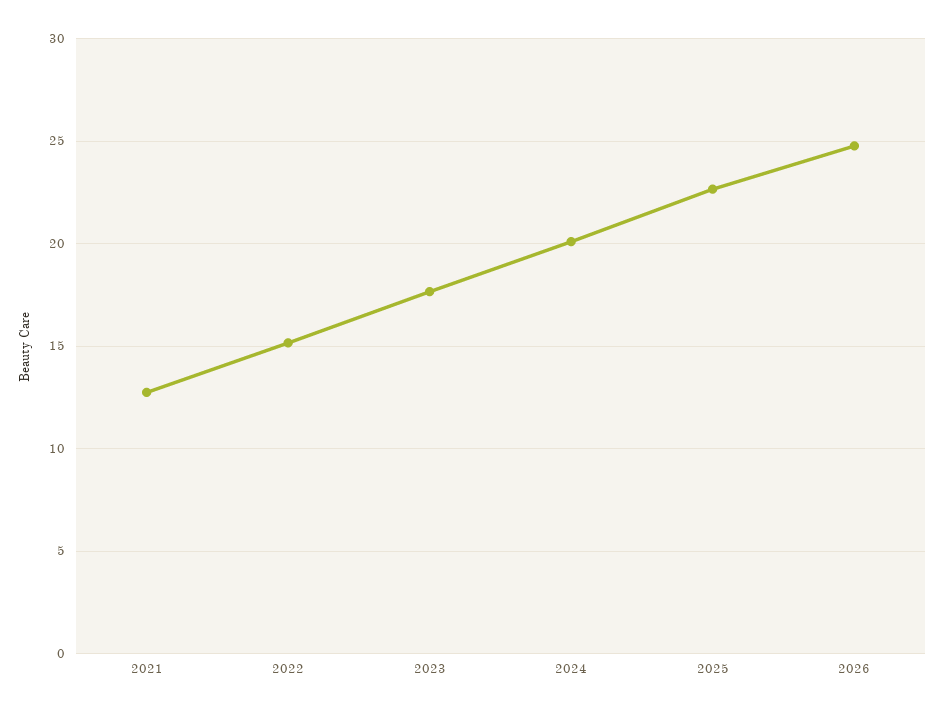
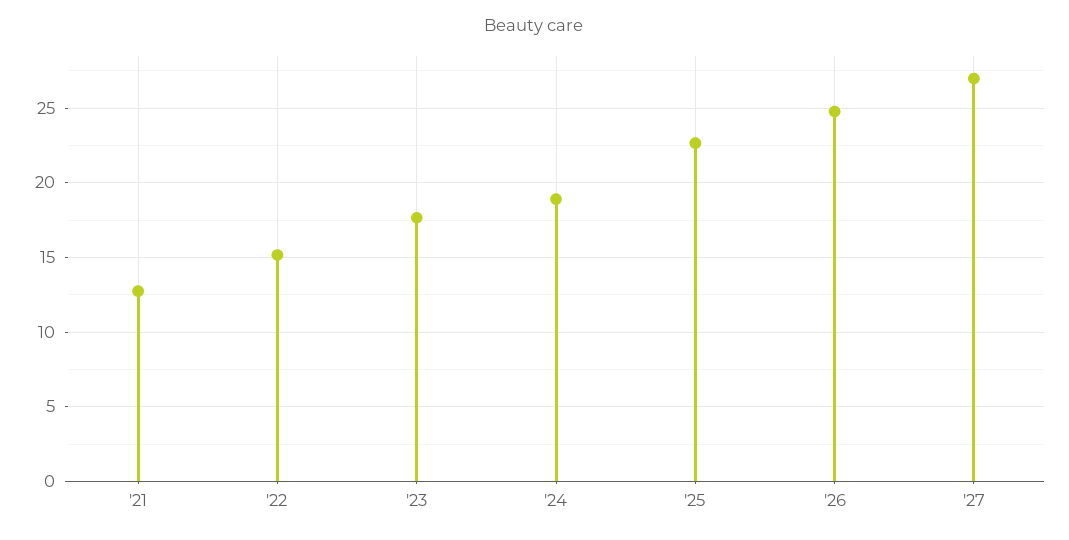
2024: 20 -> 19
'27: none -> 27

